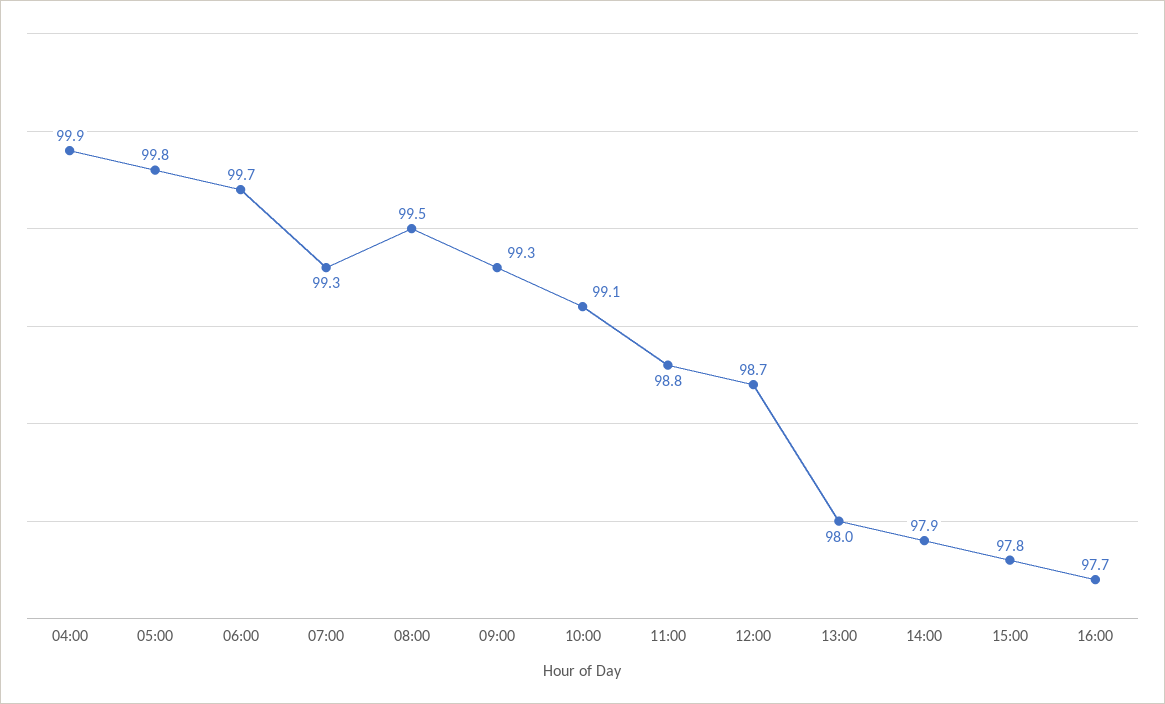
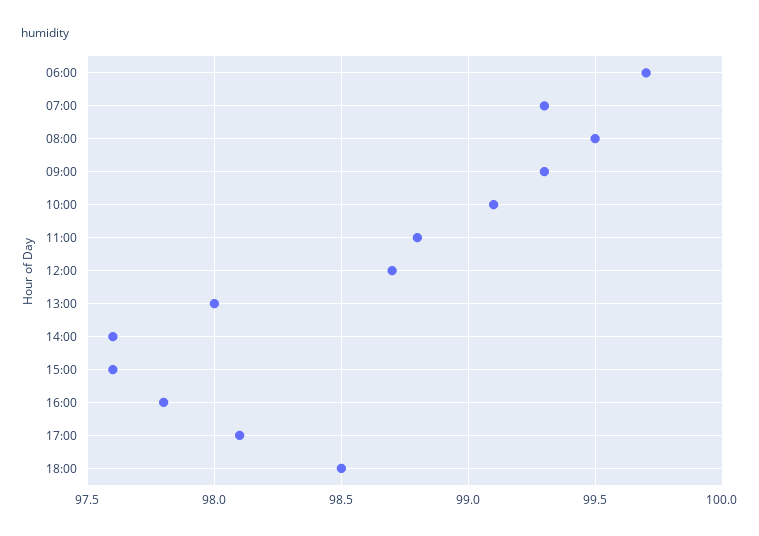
04:00: 99.9 -> none
05:00: 99.8 -> none
14:00: 97.9 -> 97.6
15:00: 97.8 -> 97.6
16:00: 97.7 -> 97.8
17:00: none -> 98.1
18:00: none -> 98.5

